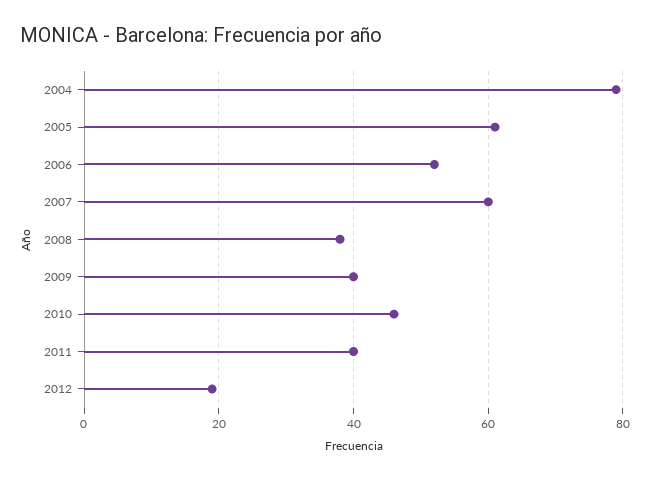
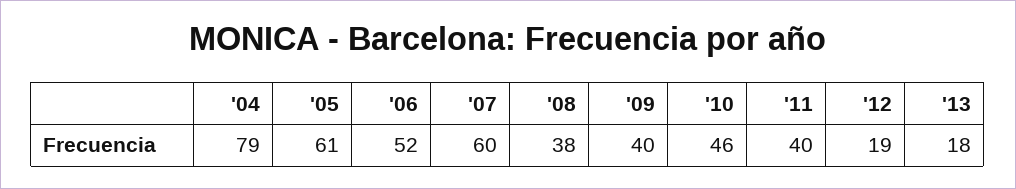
'13: none -> 18

